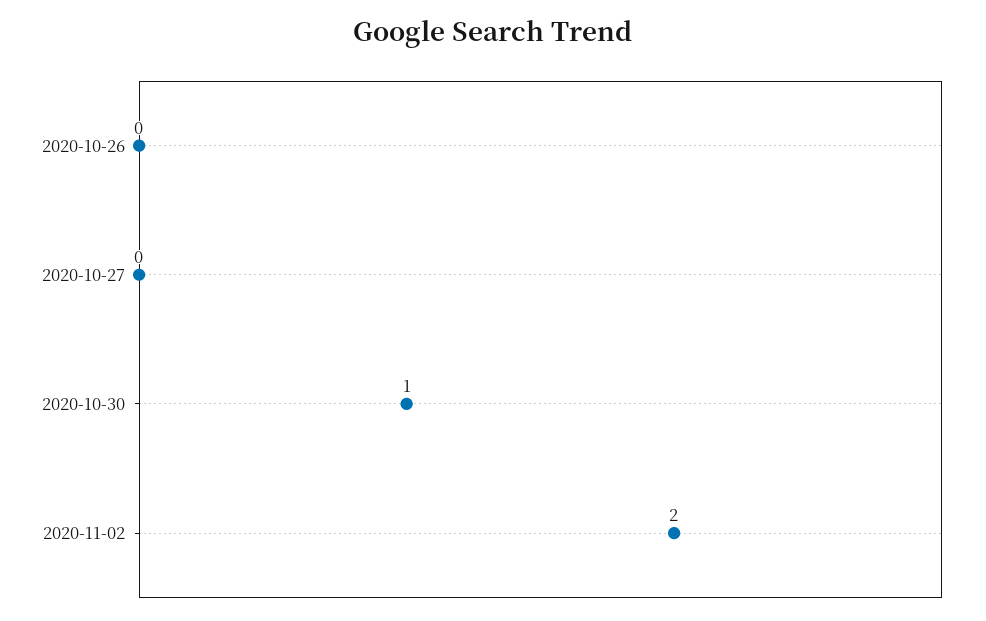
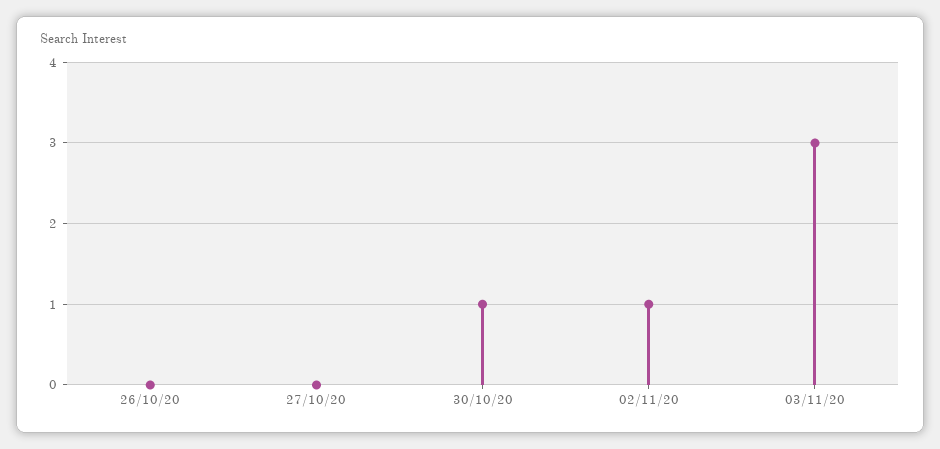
2020-11-02: 2 -> 1
03/11/20: none -> 3

